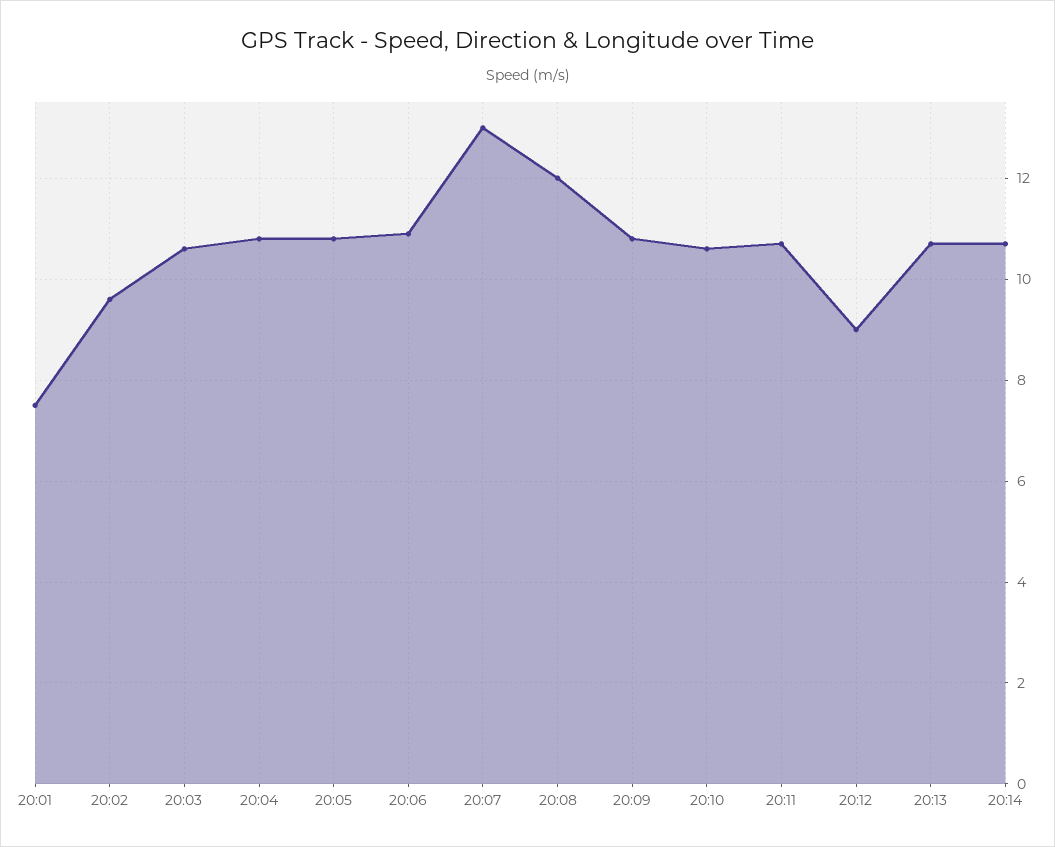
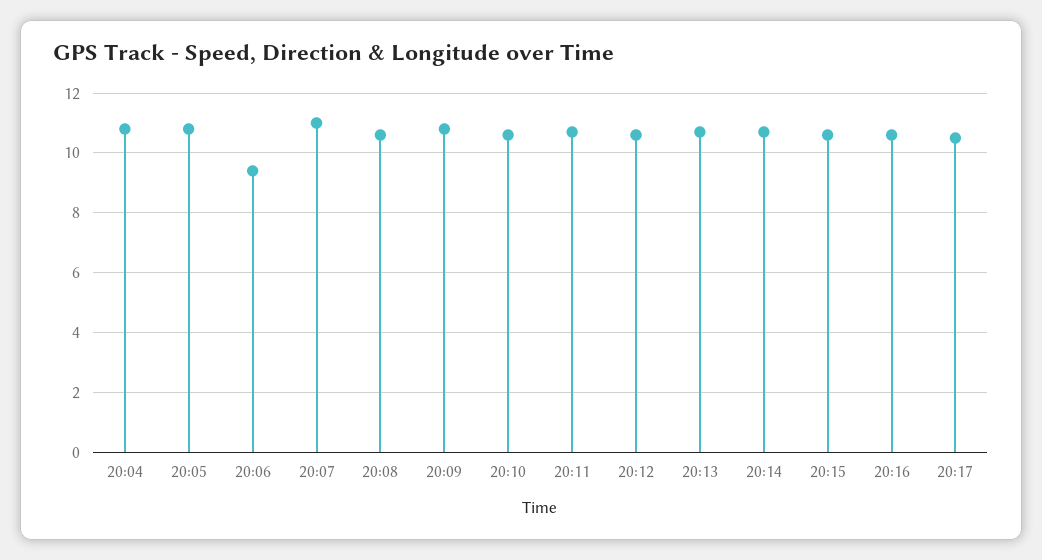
20:01: 7.5 -> none
20:02: 9.5 -> none
20:03: 10.5 -> none
20:06: 11 -> 9.5
20:07: 13 -> 11
20:08: 12 -> 10.5
20:12: 9 -> 10.5
20:15: none -> 10.5
20:16: none -> 10.5
20:17: none -> 10.5

